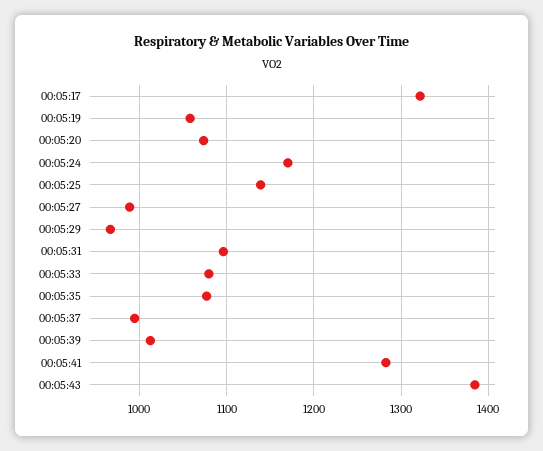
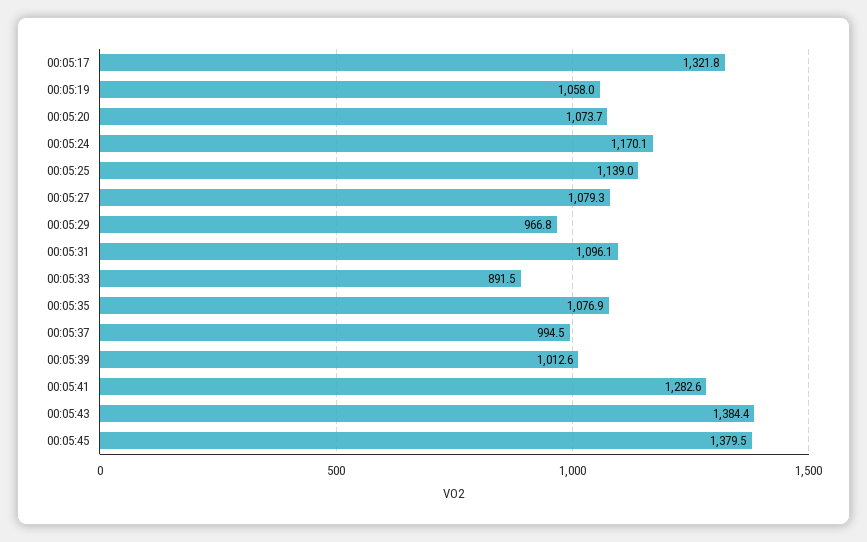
00:05:27: 990 -> 1079.3
00:05:33: 1080 -> 891.5
00:05:45: none -> 1379.5

